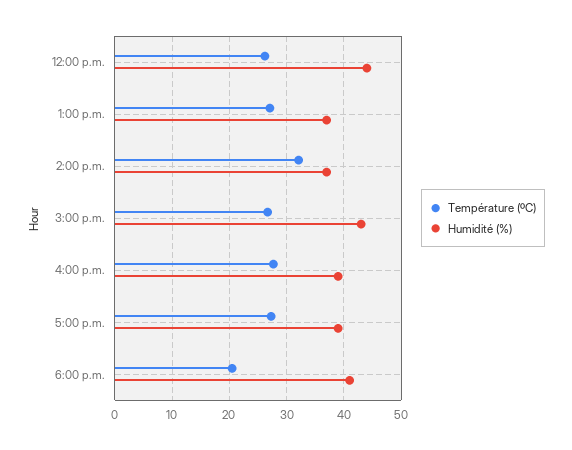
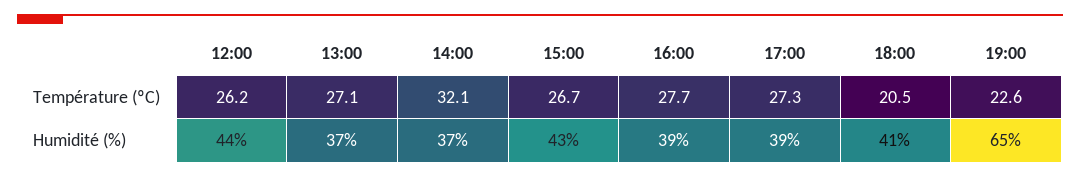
Température (ºC), 19:00: none -> 22.6
Humidité (%), 19:00: none -> 65

